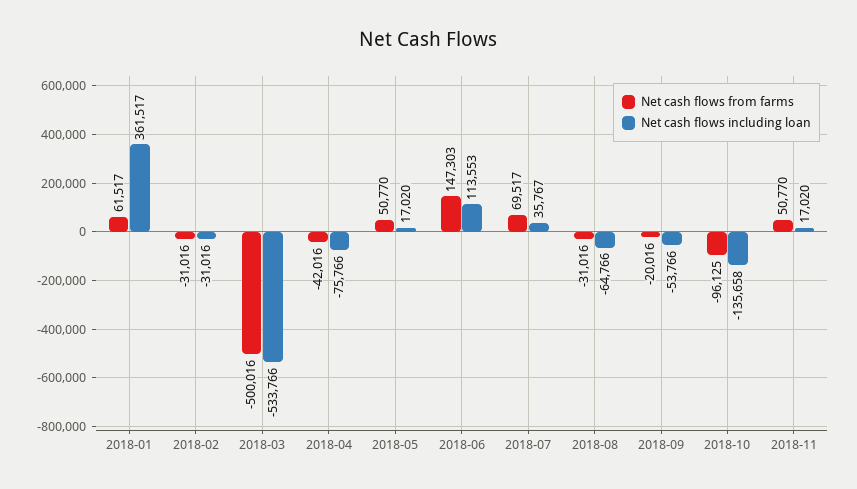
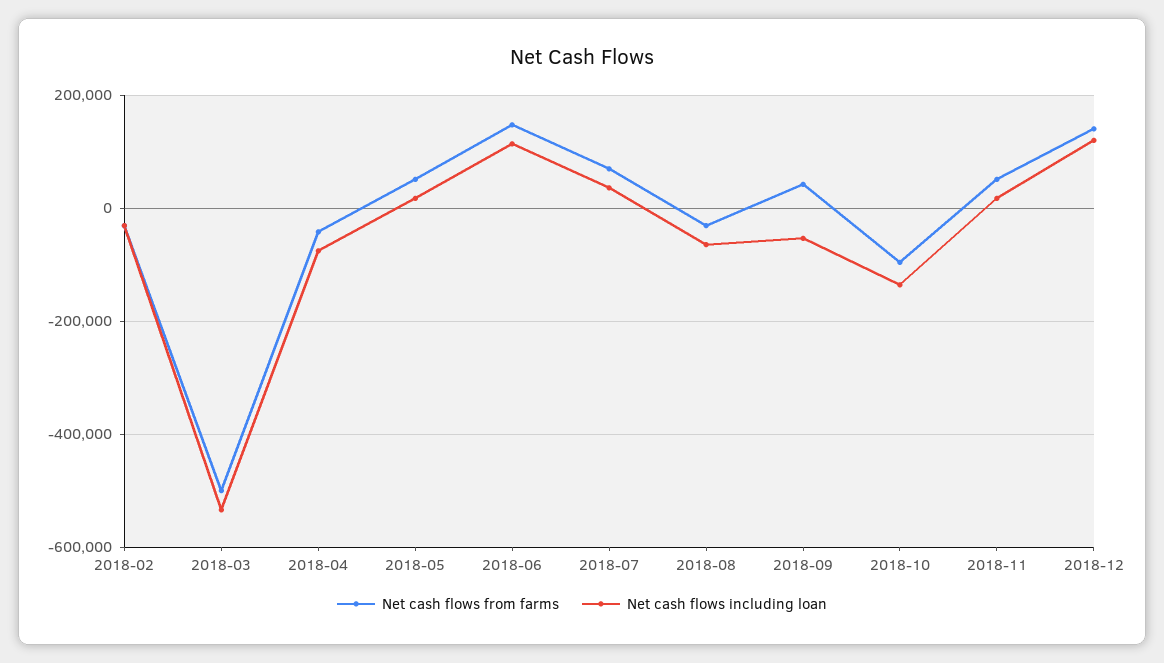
Net cash flows from farms, 2018-01: 61517 -> none
Net cash flows including loan, 2018-01: 361517 -> none
Net cash flows from farms, 2018-09: -20016 -> 40000
Net cash flows from farms, 2018-12: none -> 140000
Net cash flows including loan, 2018-12: none -> 120000

